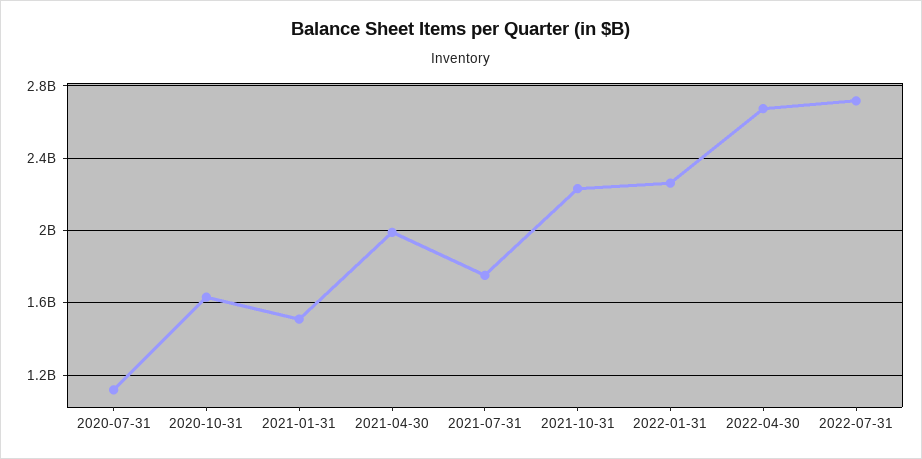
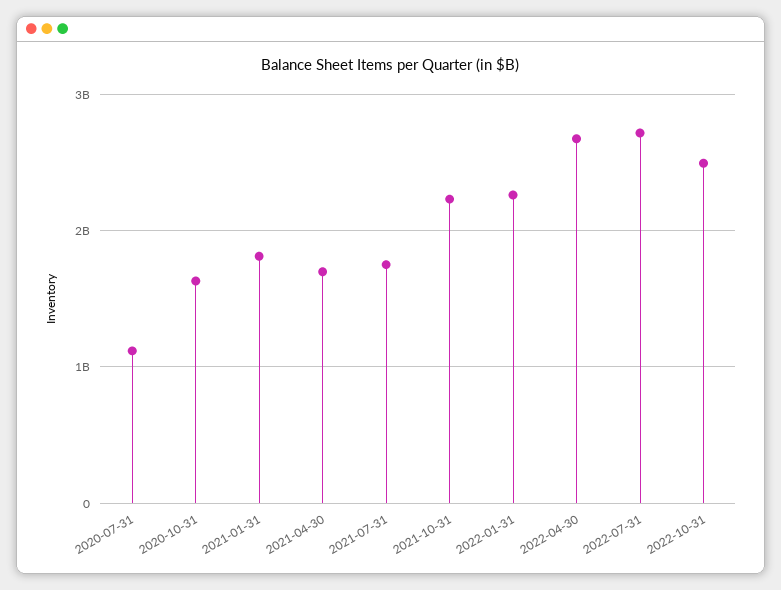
2021-01-31: 1500000000 -> 1800000000
2021-04-30: 2000000000 -> 1700000000
2022-10-31: none -> 2500000000

